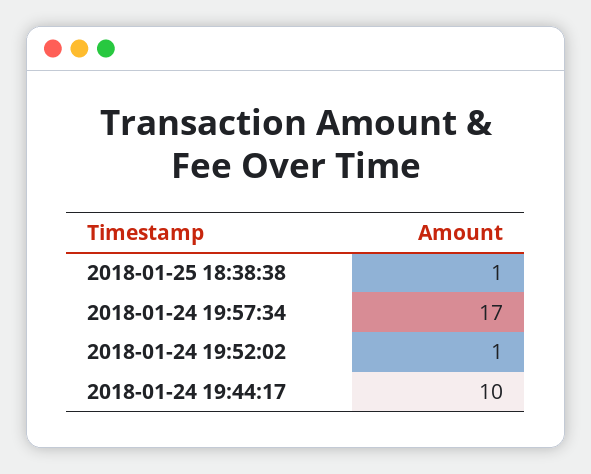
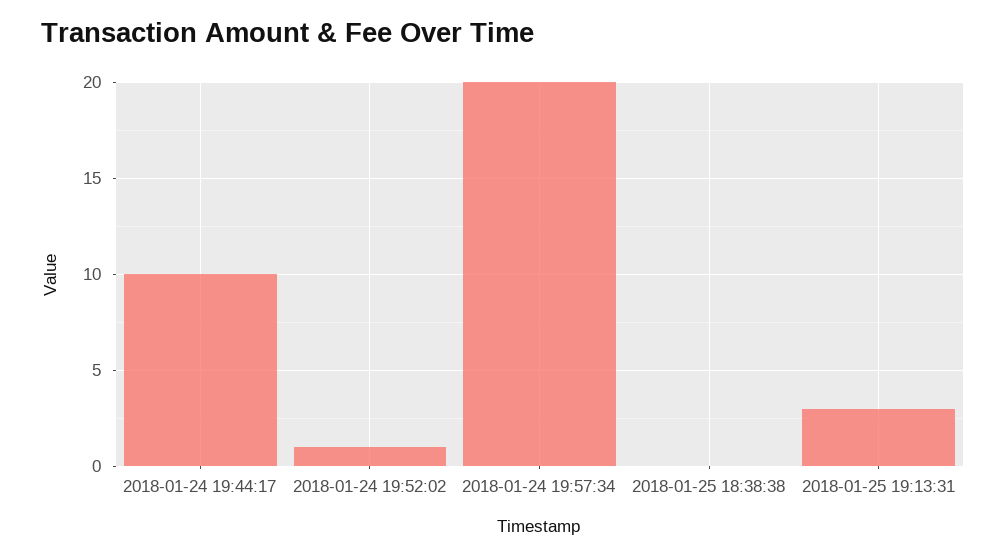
2018-01-25 18:38:38: 1 -> 0
2018-01-24 19:57:34: 17 -> 20
2018-01-25 19:13:31: none -> 3

